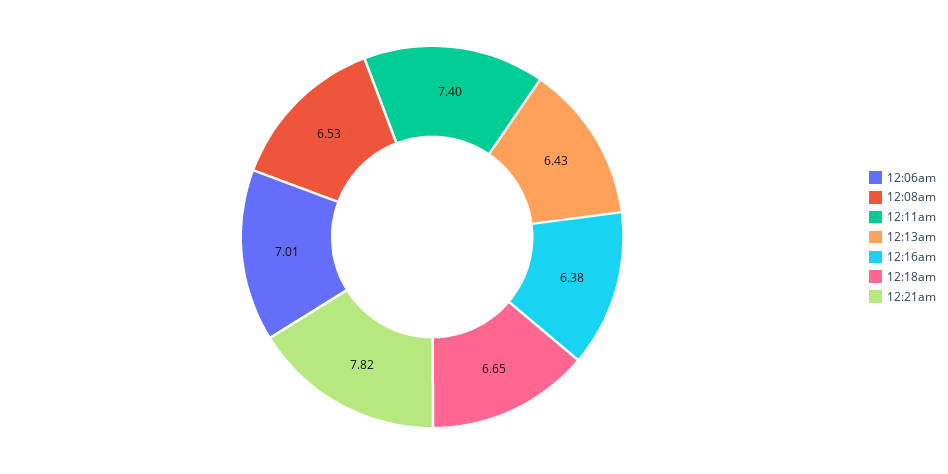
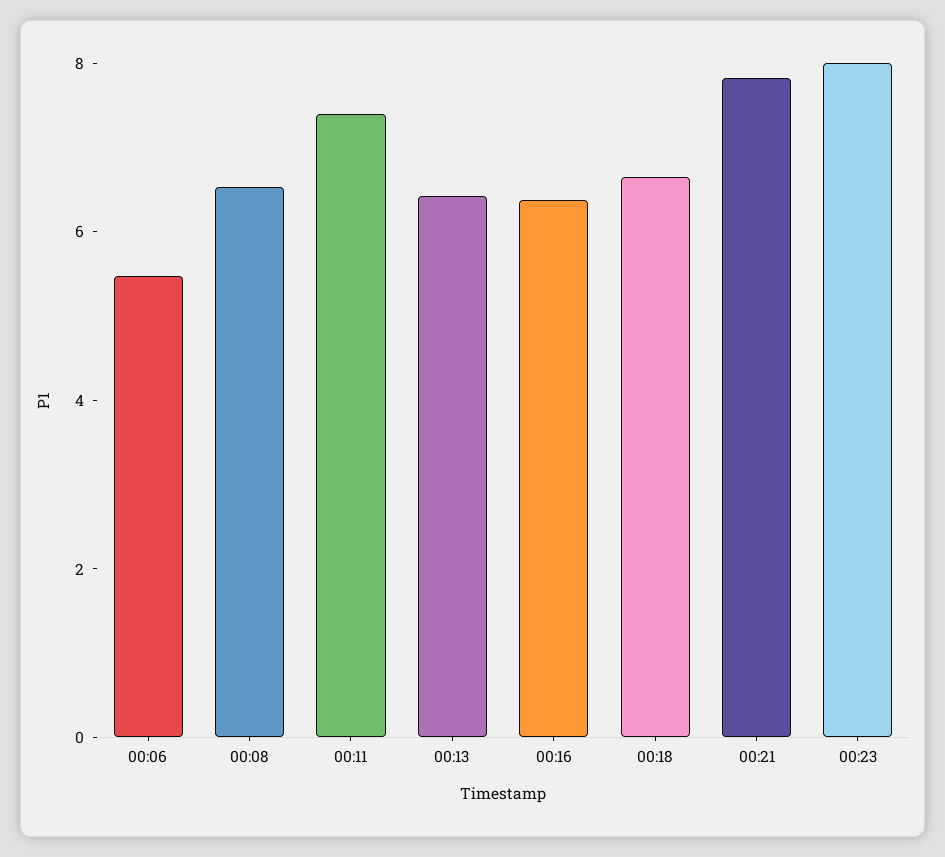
12:06am: 7.01 -> 5.5
00:23: none -> 8

